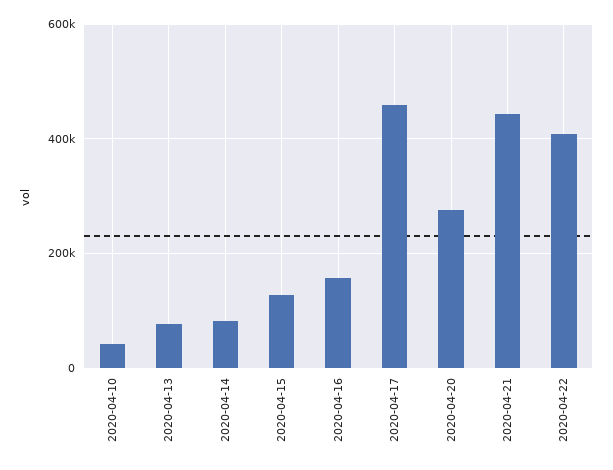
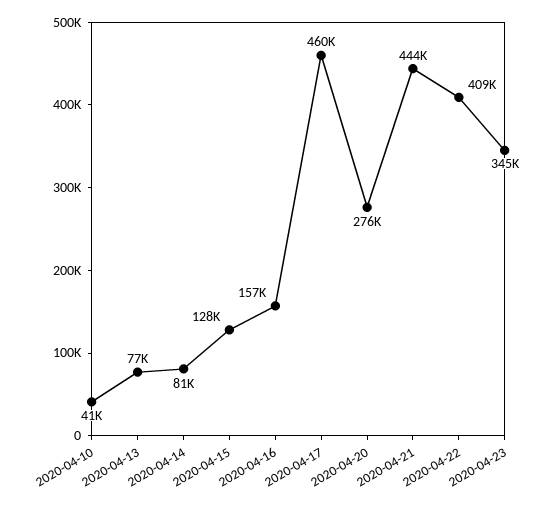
2020-04-23: none -> 345000

